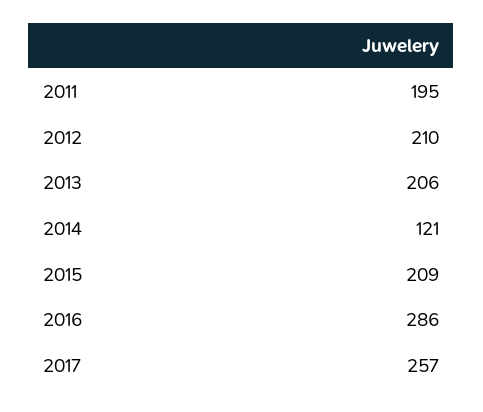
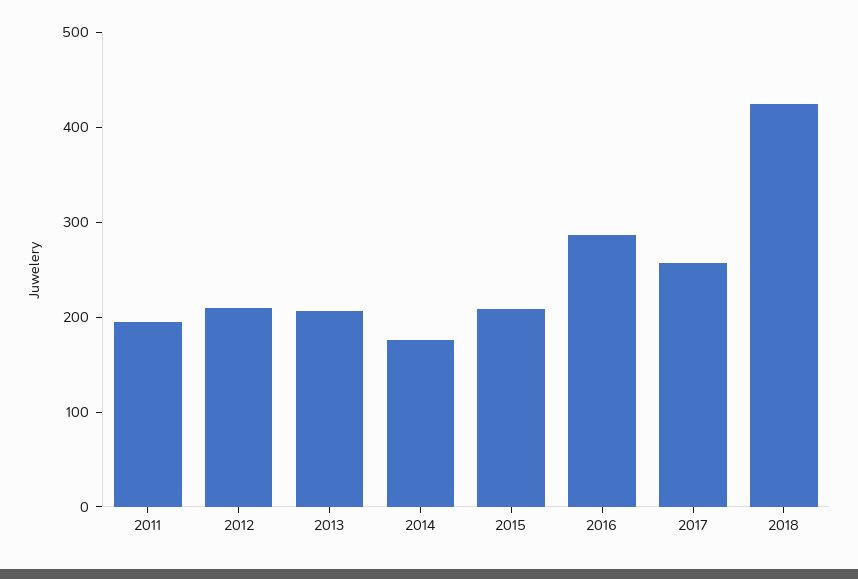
2014: 121 -> 180
2018: none -> 420

